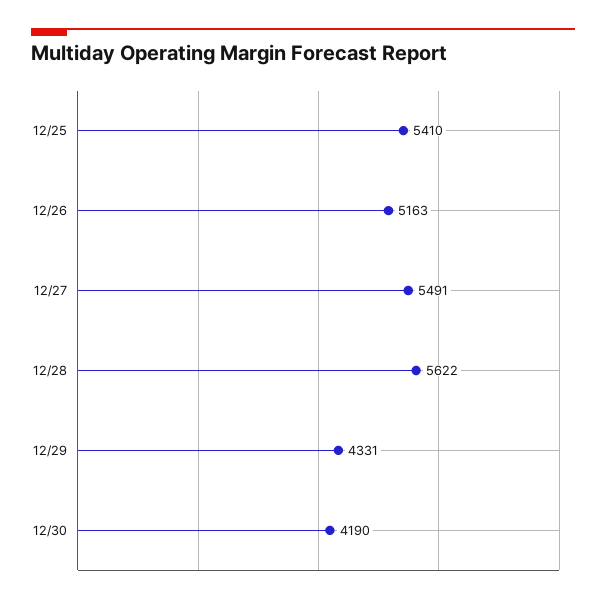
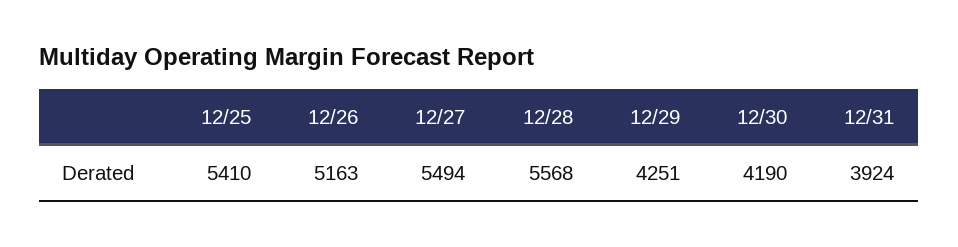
12/27: 5491 -> 5494
12/28: 5622 -> 5568
12/29: 4331 -> 4251
12/31: none -> 3924

